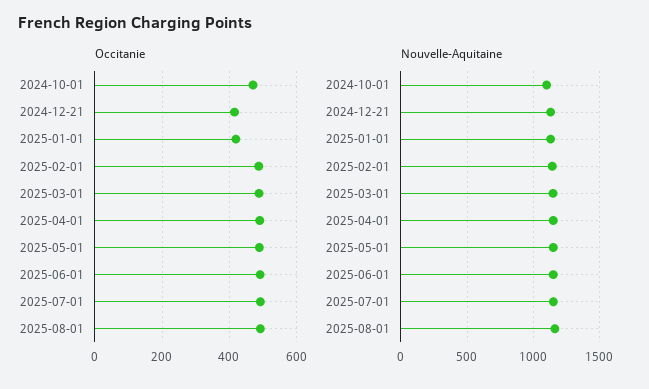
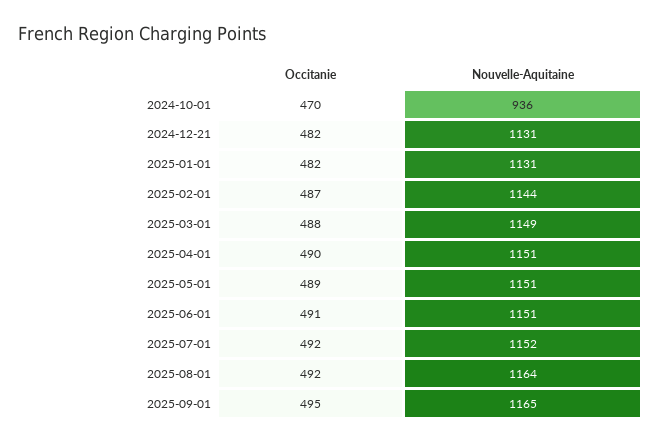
Occitanie, 2024-12-21: 420 -> 482
Occitanie, 2025-01-01: 420 -> 482
Nouvelle-Aquitaine, 2024-10-01: 1100 -> 936
Occitanie, 2025-09-01: none -> 495
Nouvelle-Aquitaine, 2025-09-01: none -> 1165

